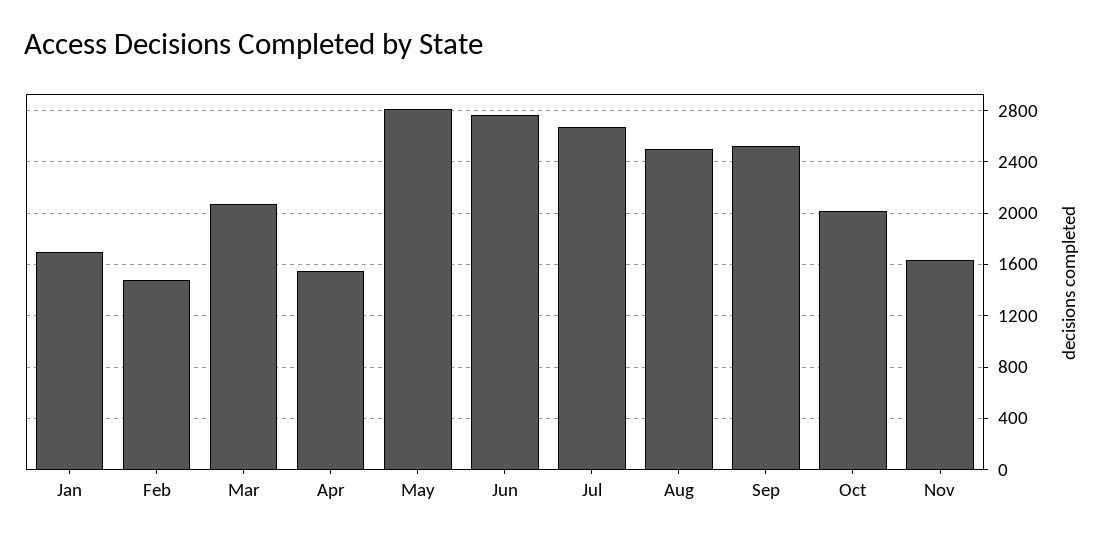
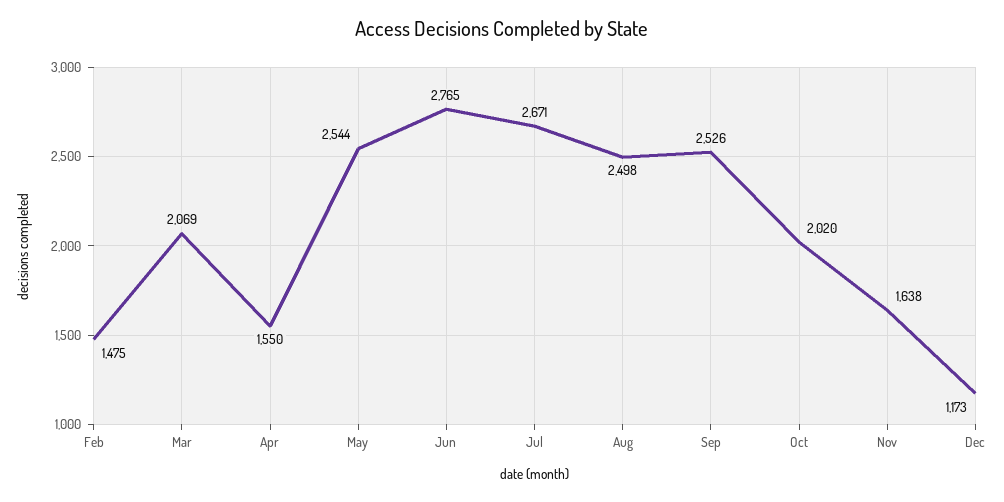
Jan: 1700 -> none
May: 2800 -> 2544
Dec: none -> 1173

